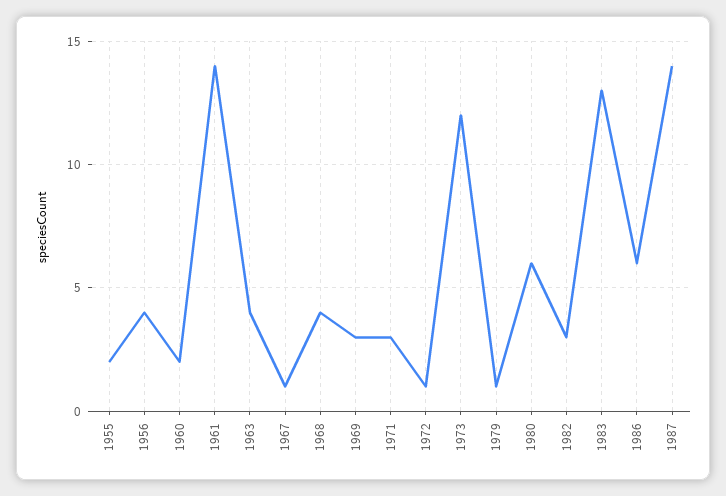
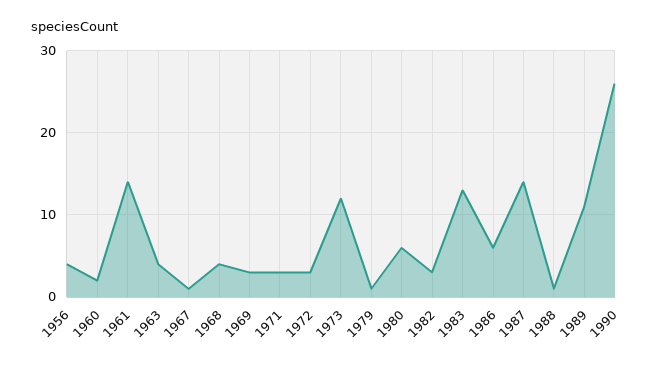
1955: 2 -> none
1972: 1 -> 3
1988: none -> 1
1989: none -> 11
1990: none -> 26

